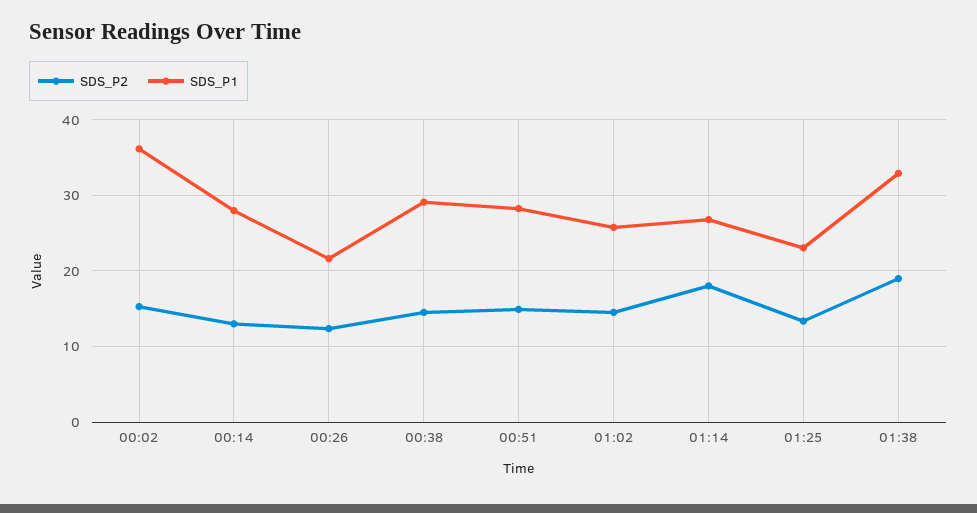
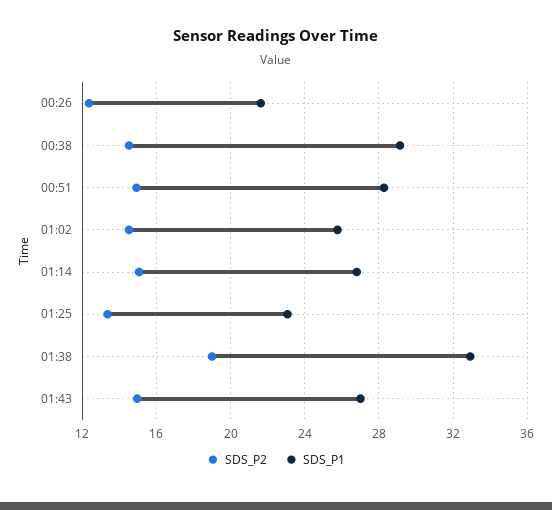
SDS_P2, 00:02: 15 -> none
SDS_P1, 00:02: 36 -> none
SDS_P2, 00:14: 13 -> none
SDS_P1, 00:14: 28 -> none
SDS_P2, 01:14: 18 -> 15
SDS_P2, 01:43: none -> 15
SDS_P1, 01:43: none -> 27

